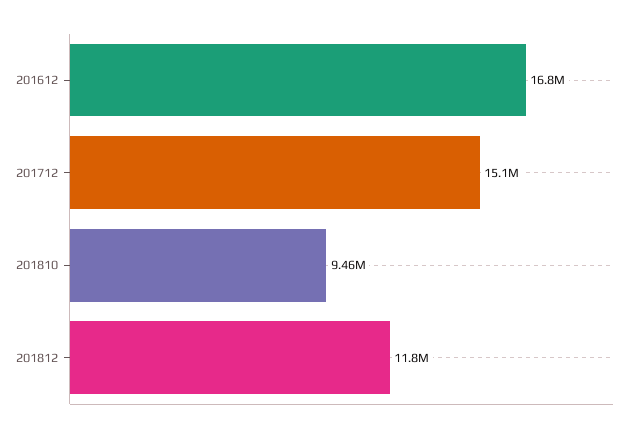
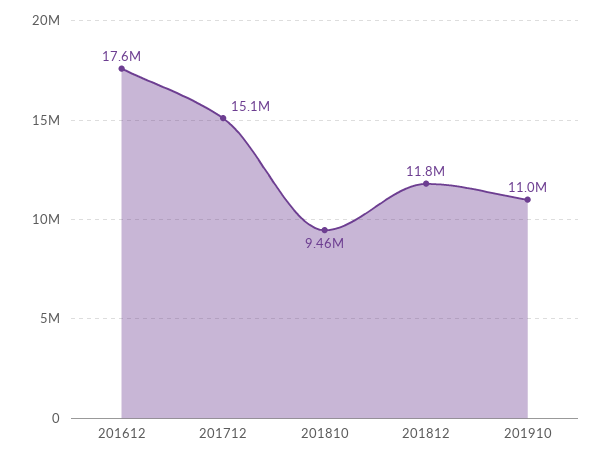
201612: 16800000 -> 17600000
201910: none -> 11000000

